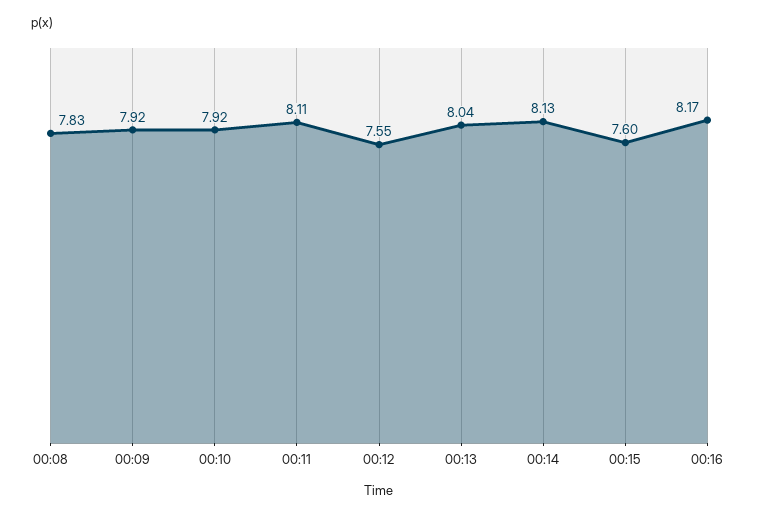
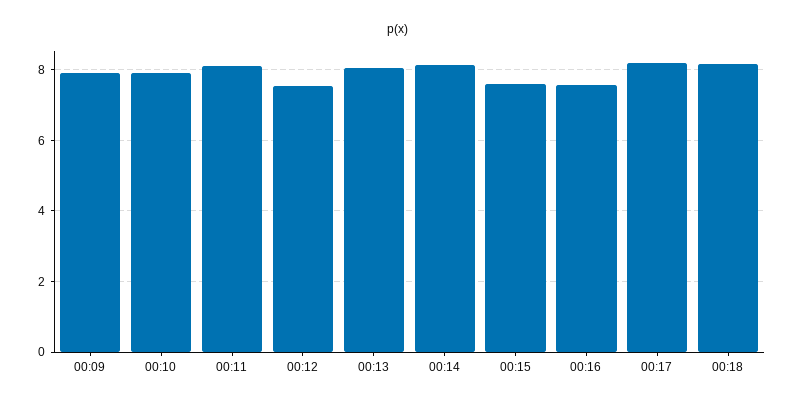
00:08: 7.83 -> none
00:16: 8.17 -> 7.6
00:17: none -> 8.2
00:18: none -> 8.2

